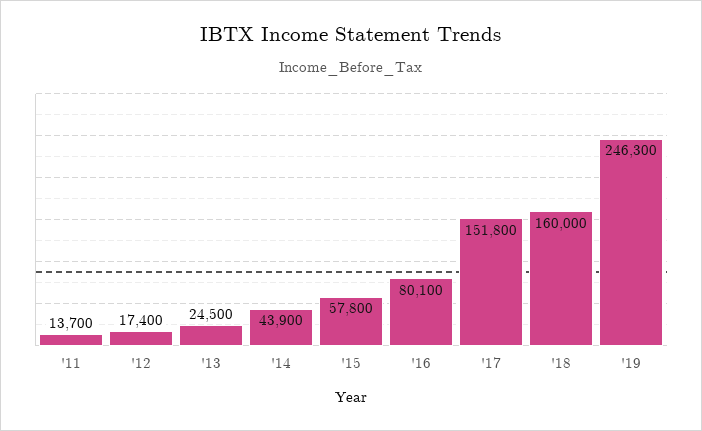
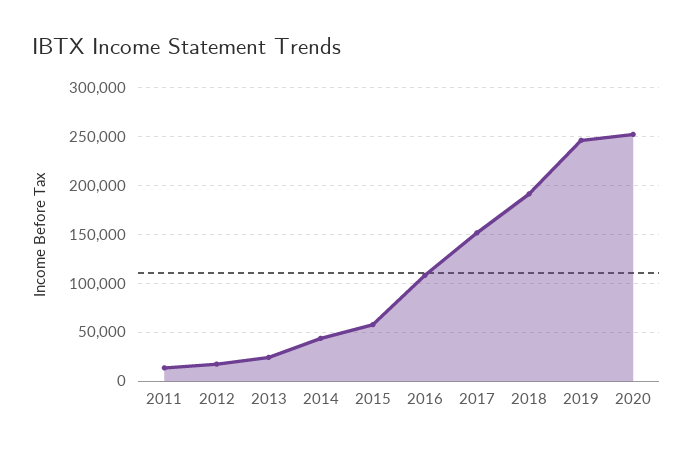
'16: 80100 -> 110000
'18: 160000 -> 190000
2020: none -> 250000

